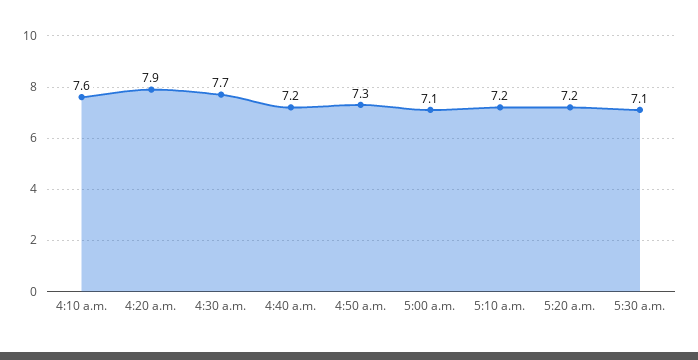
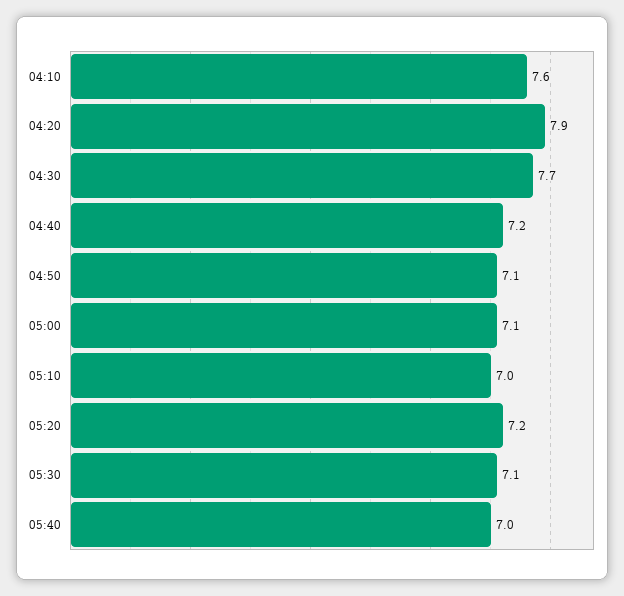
4:50 a.m.: 7.3 -> 7.1
5:10 a.m.: 7.2 -> 7
05:40: none -> 7

